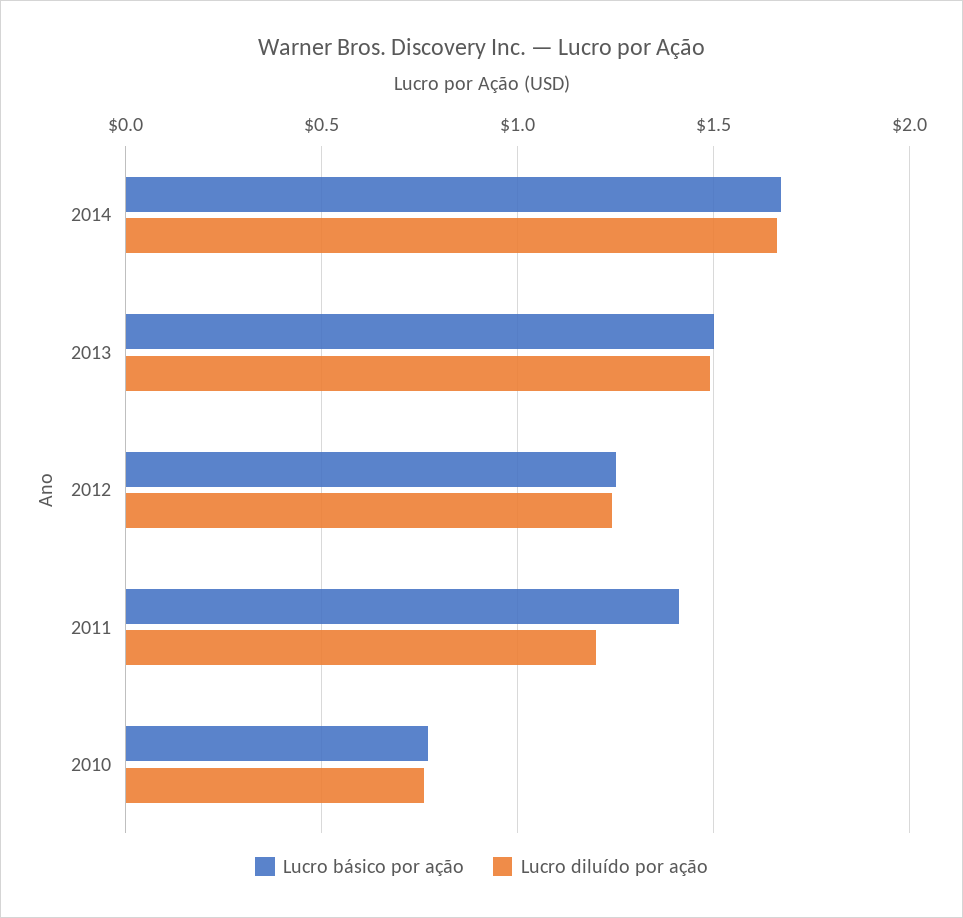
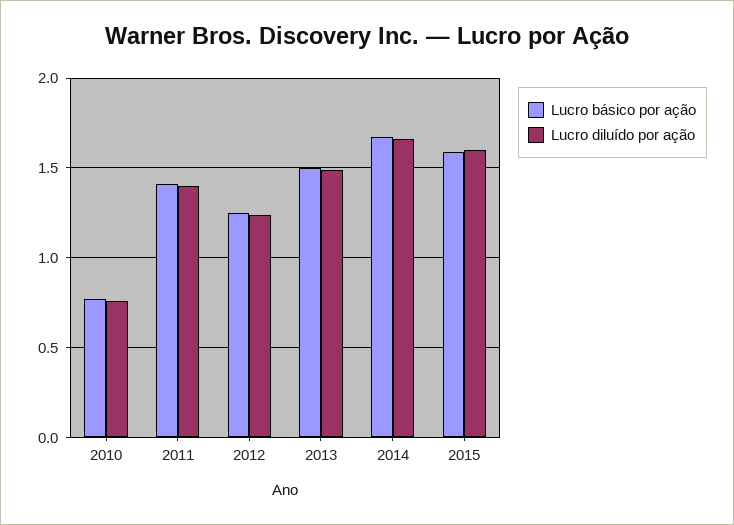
Lucro diluído por ação, 2011: 1.2 -> 1.4
Lucro básico por ação, 2015: none -> 1.6
Lucro diluído por ação, 2015: none -> 1.6

